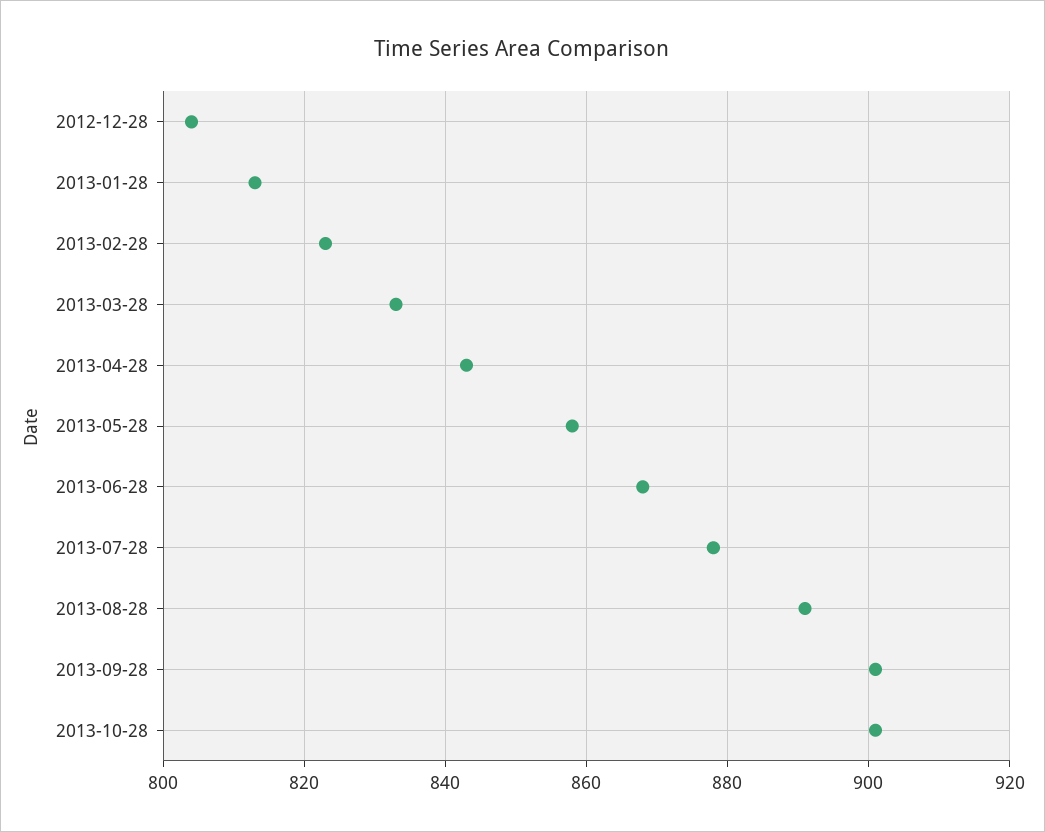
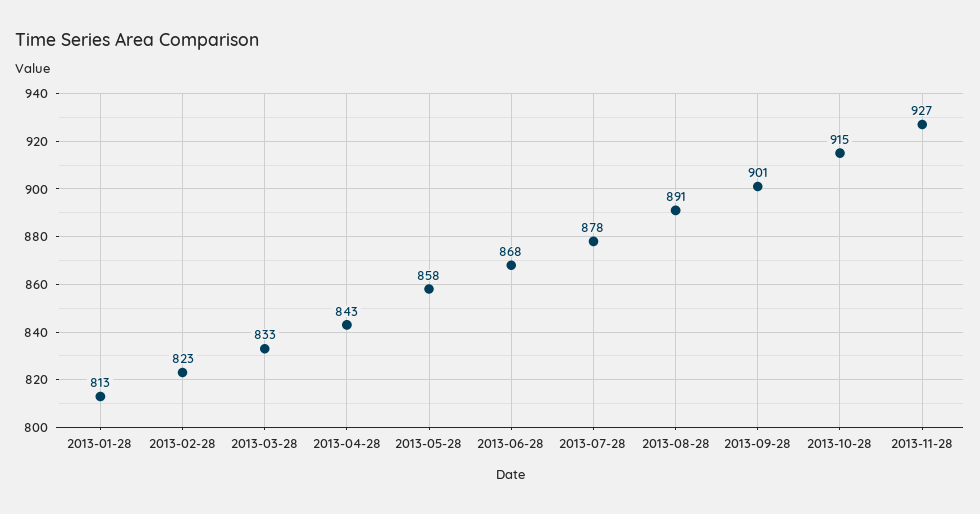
2012-12-28: 805 -> none
2013-10-28: 900 -> 915
2013-11-28: none -> 927

